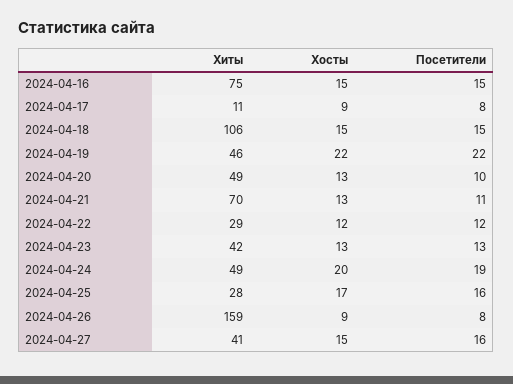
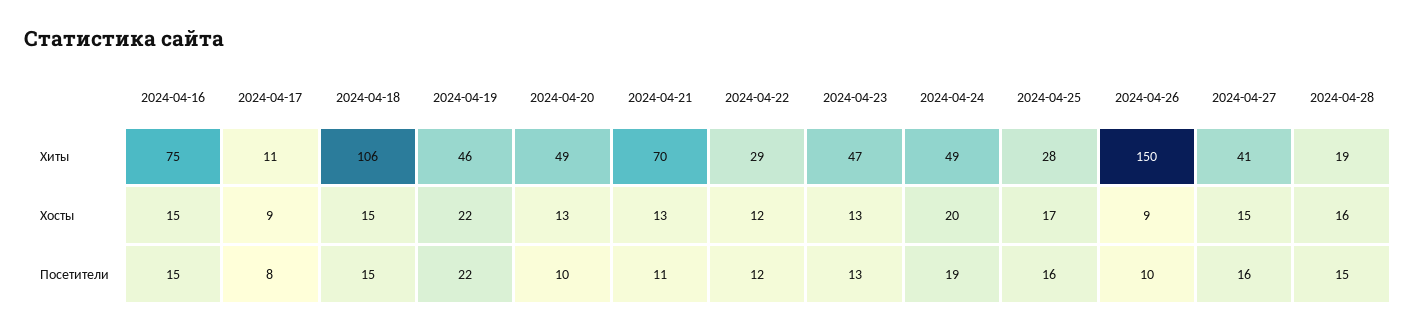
Хиты, 2024-04-23: 42 -> 47
Хиты, 2024-04-26: 159 -> 150
Посетители, 2024-04-26: 8 -> 10
Хиты, 2024-04-28: none -> 19
Хосты, 2024-04-28: none -> 16
Посетители, 2024-04-28: none -> 15

